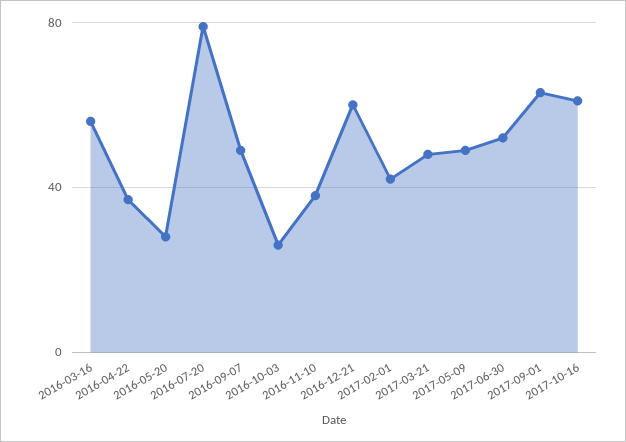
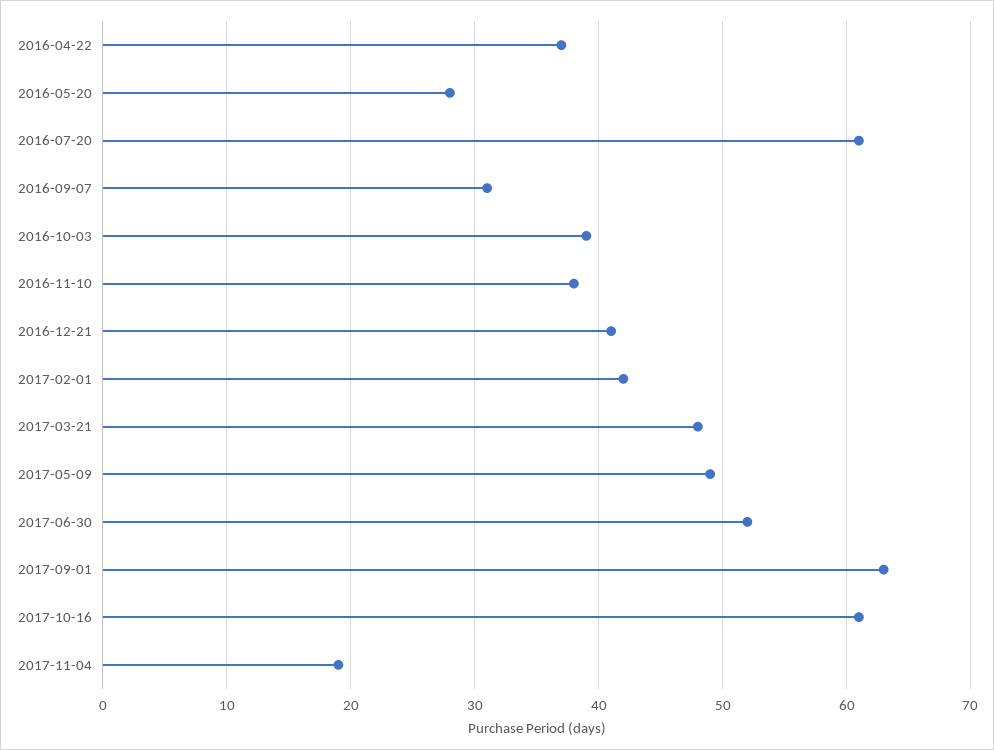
2016-03-16: 55 -> none
2016-07-20: 80 -> 61
2016-09-07: 50 -> 31
2016-10-03: 25 -> 39
2016-12-21: 60 -> 41
2017-11-04: none -> 19

